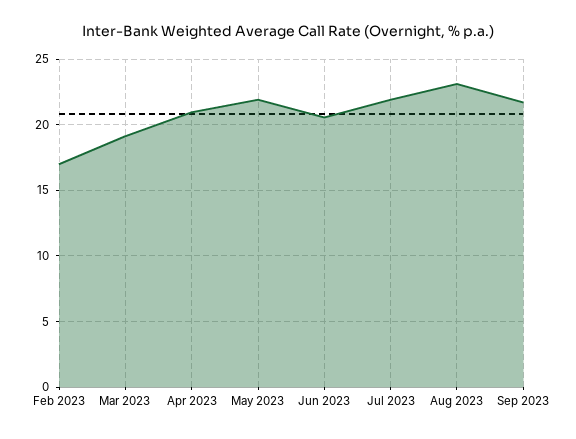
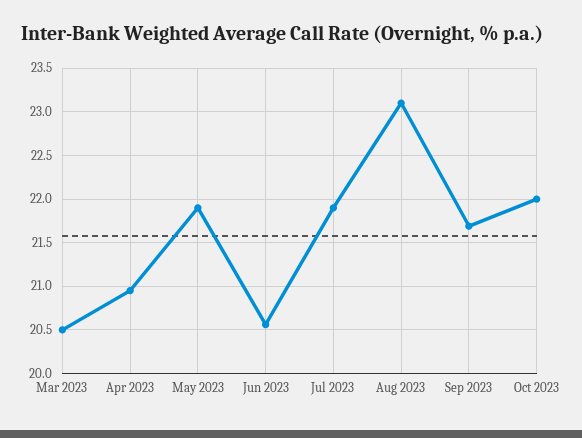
Feb 2023: 17 -> none
Mar 2023: 19 -> 20.5
Oct 2023: none -> 22

